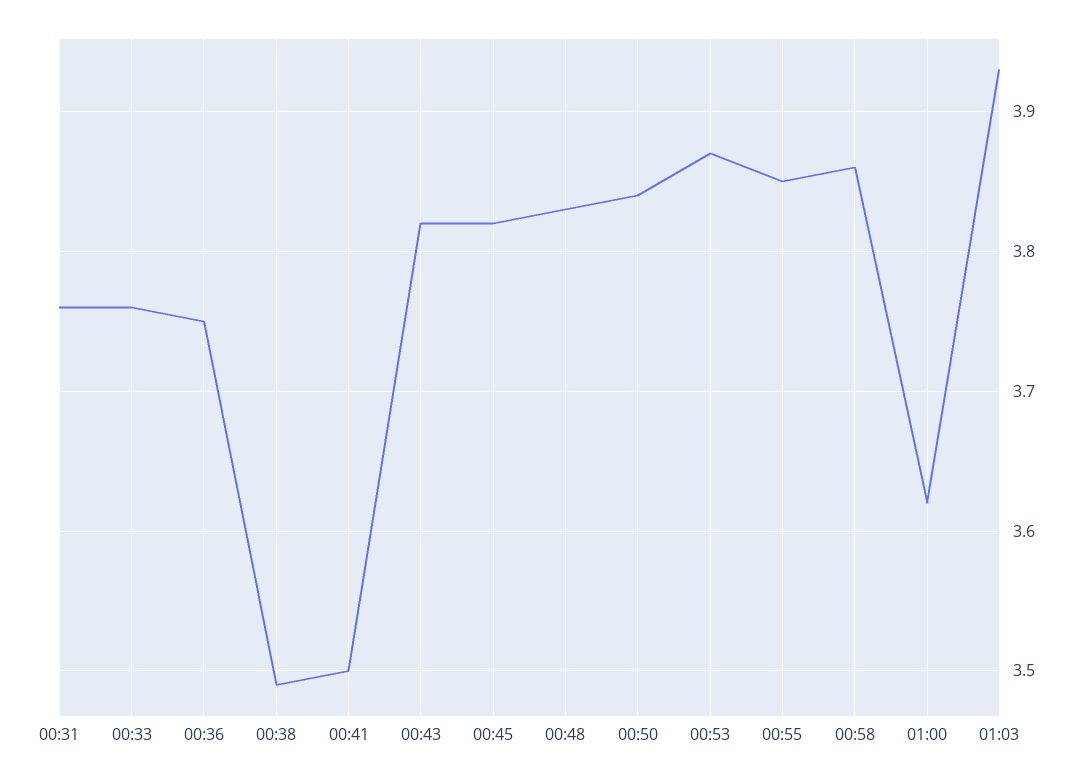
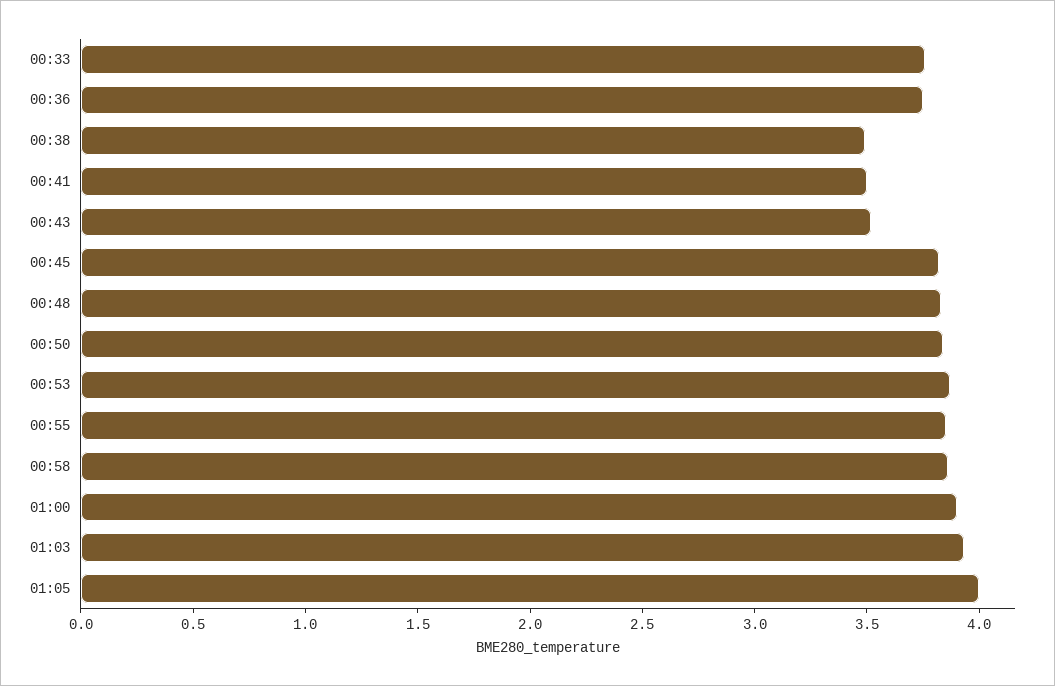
00:31: 3.76 -> none
00:43: 3.82 -> 3.5
01:00: 3.62 -> 3.9
01:05: none -> 4

